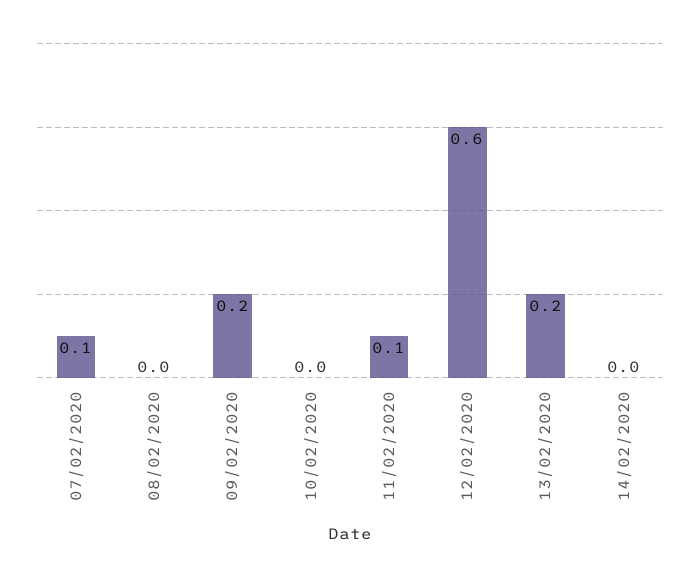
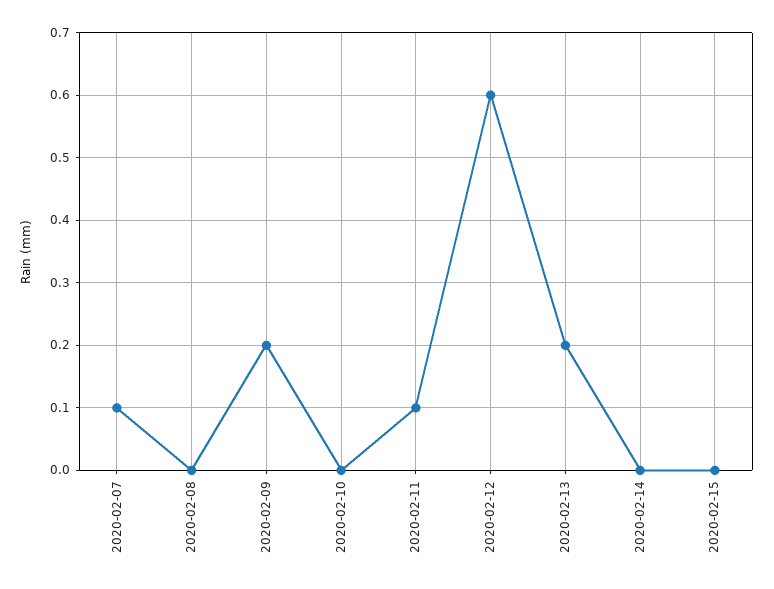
2020-02-15: none -> 0

